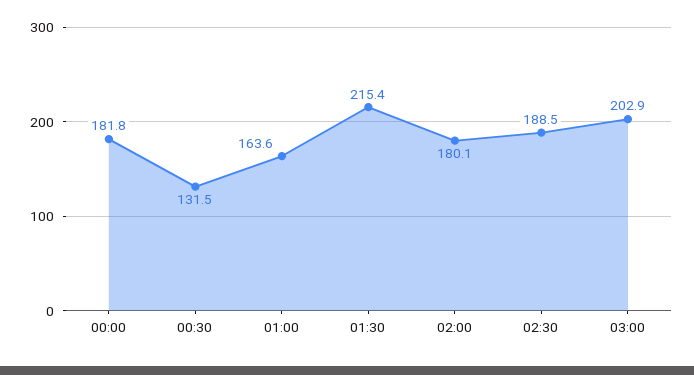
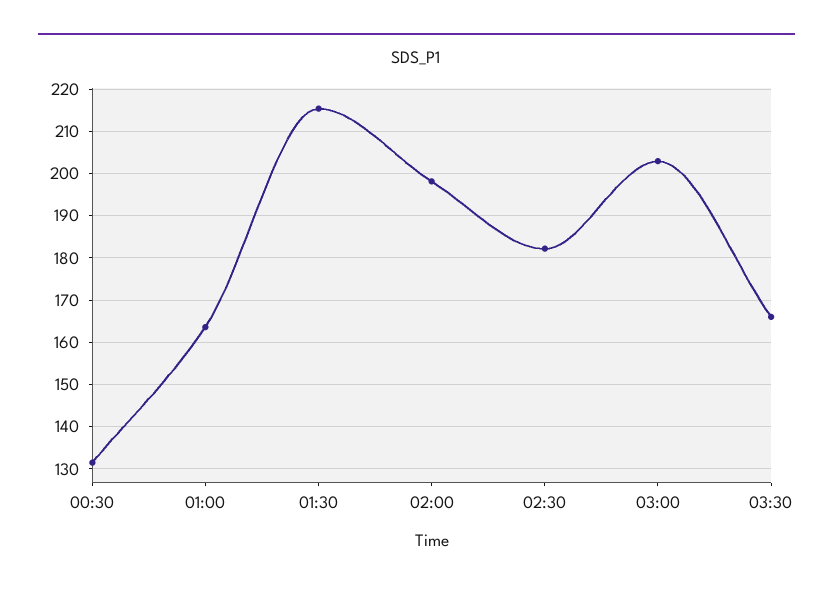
00:00: 181.8 -> none
02:00: 180.1 -> 198
02:30: 188.5 -> 182
03:30: none -> 166

